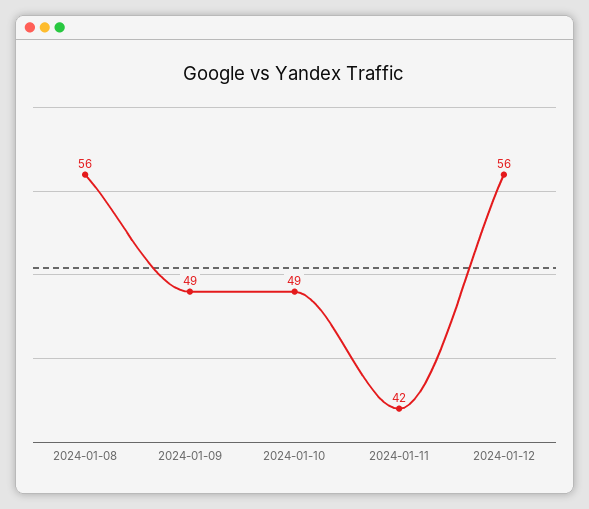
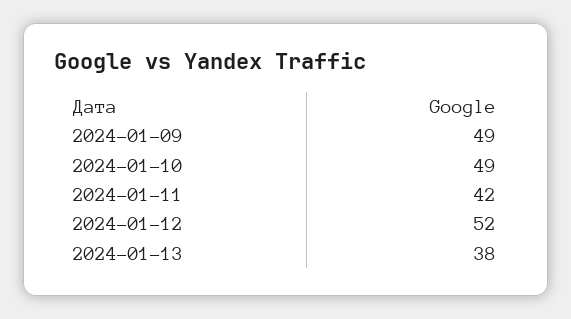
2024-01-08: 56 -> none
2024-01-12: 56 -> 52
2024-01-13: none -> 38

